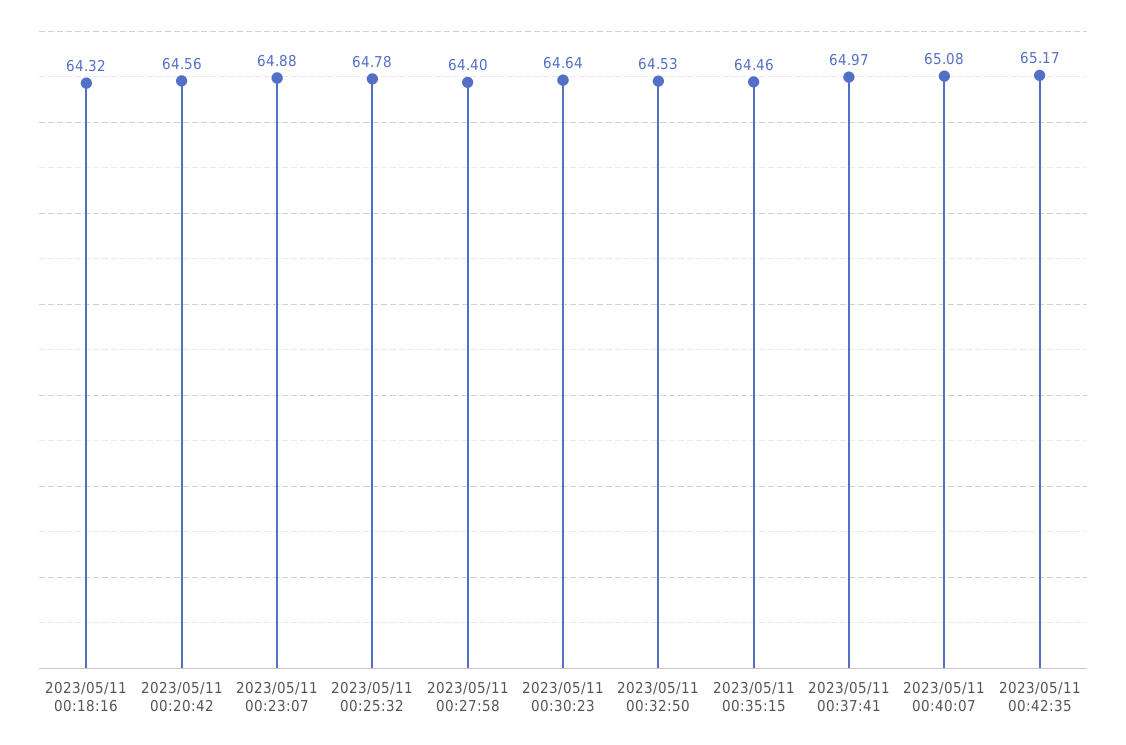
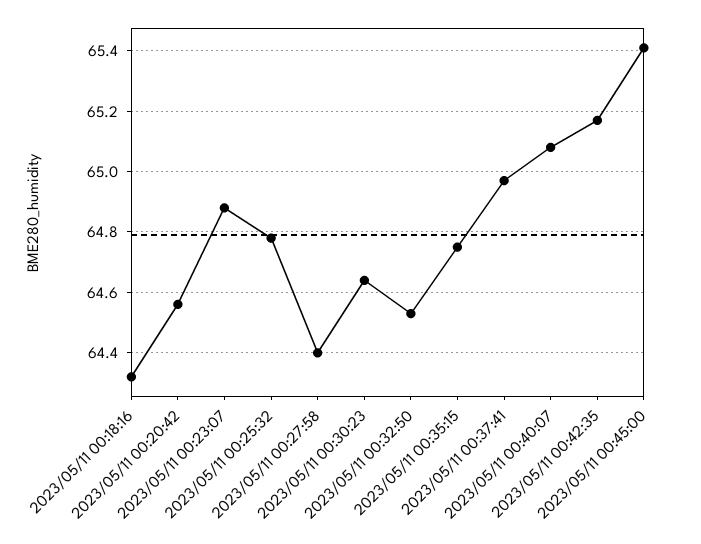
2023/05/11 00:35:15: 64.46 -> 64.75
2023/05/11 00:45:00: none -> 65.4

